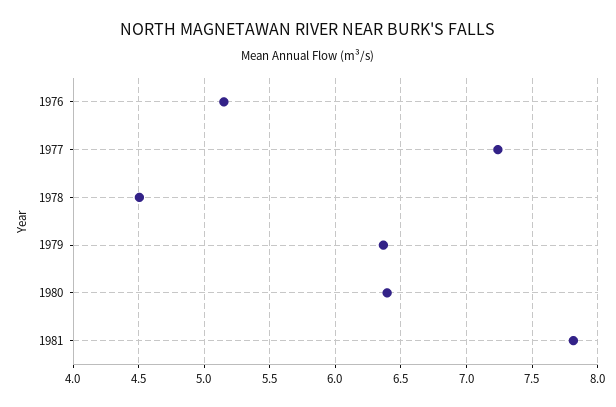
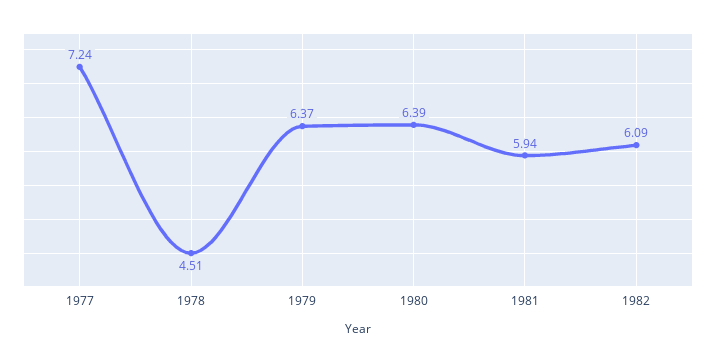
1976: 5.15 -> none
1981: 7.8 -> 5.94
1982: none -> 6.09

